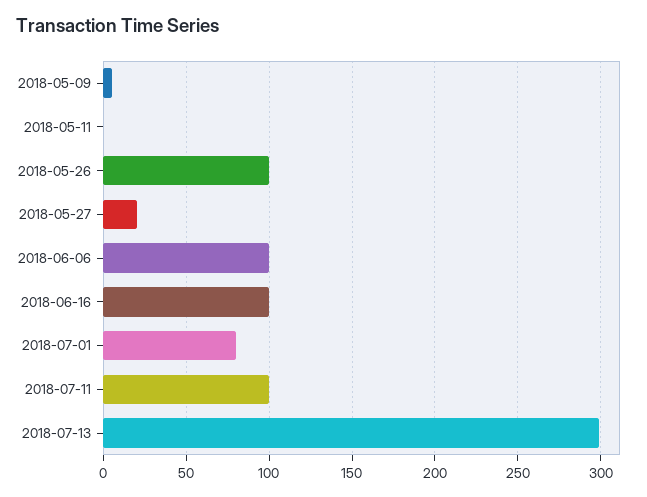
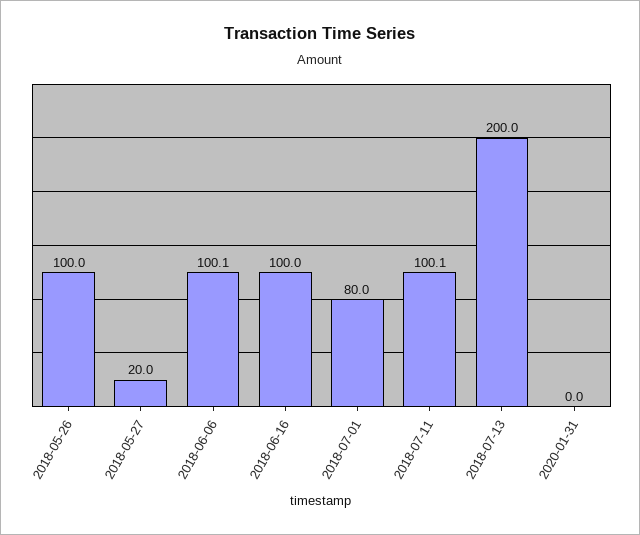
2018-05-09: 5 -> none
2018-05-11: 0 -> none
2018-07-13: 300 -> 200
2020-01-31: none -> 0

